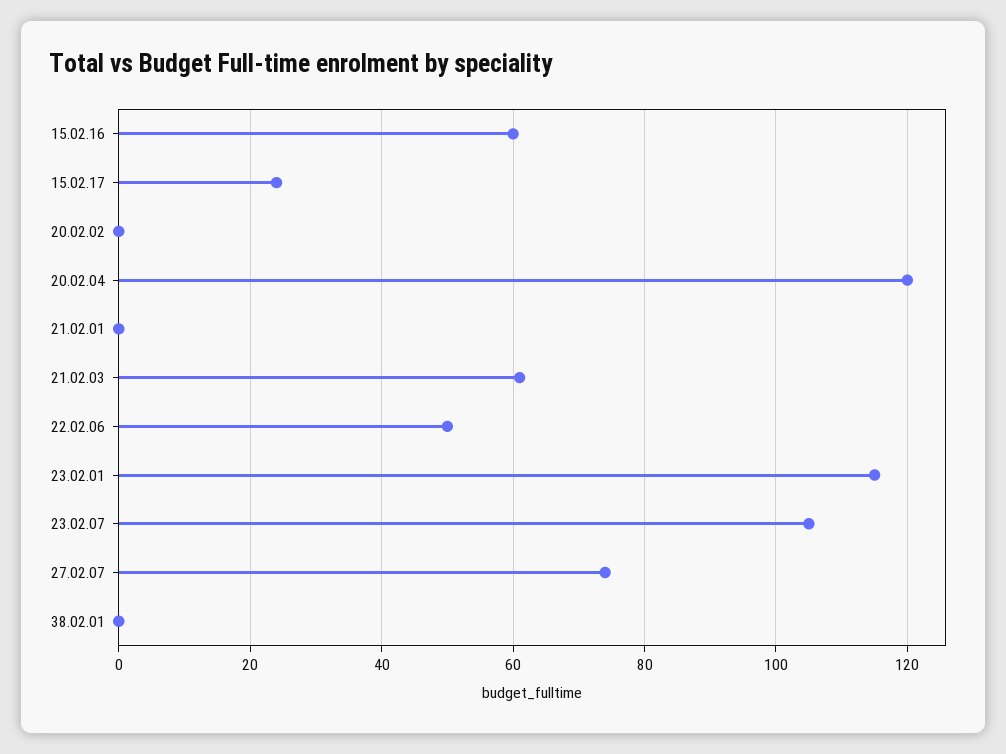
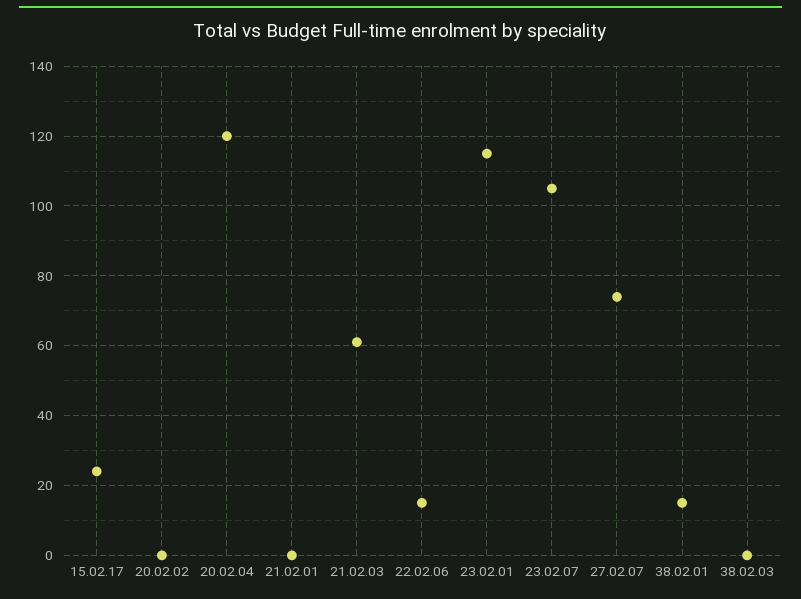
15.02.16: 60 -> none
22.02.06: 50 -> 15
38.02.01: 0 -> 15
38.02.03: none -> 0

